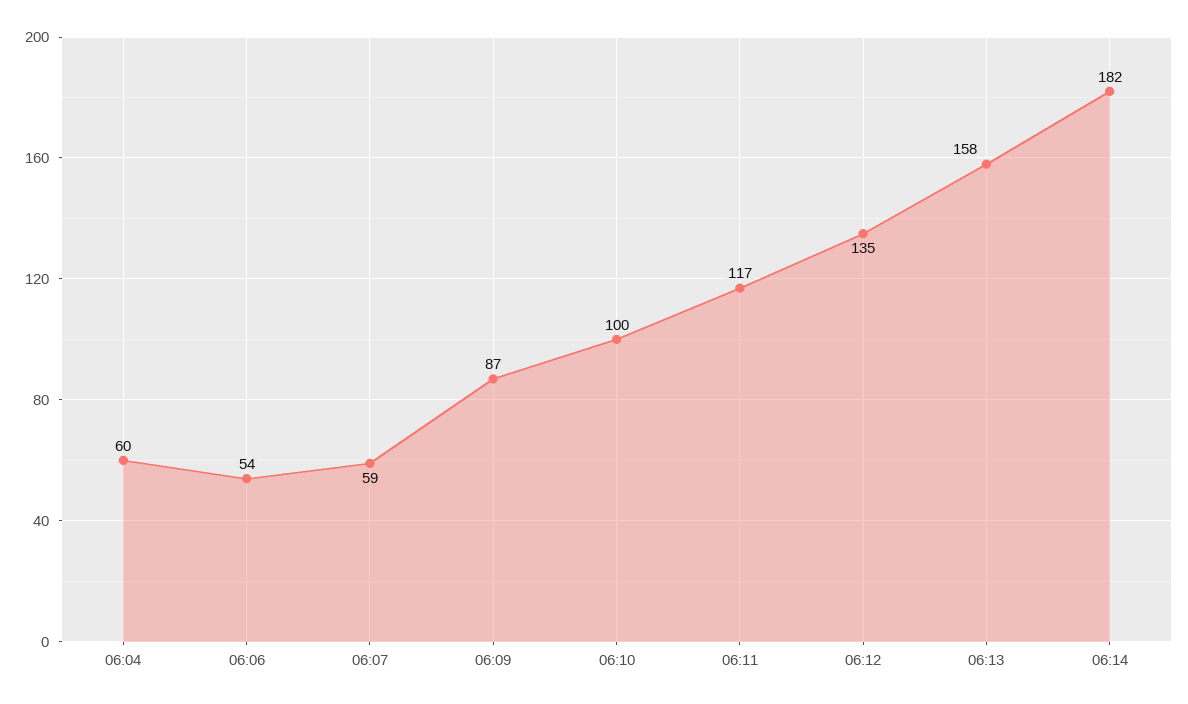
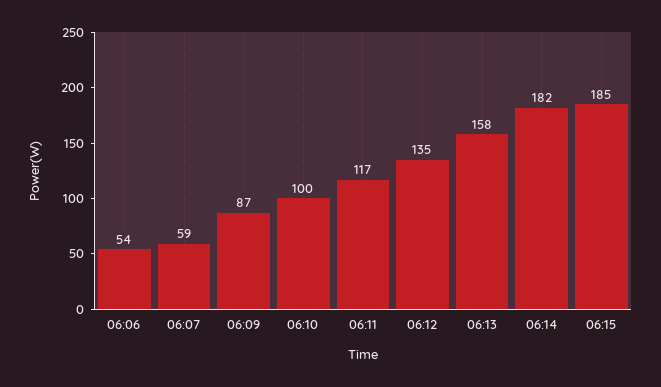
06:04: 60 -> none
06:15: none -> 185

